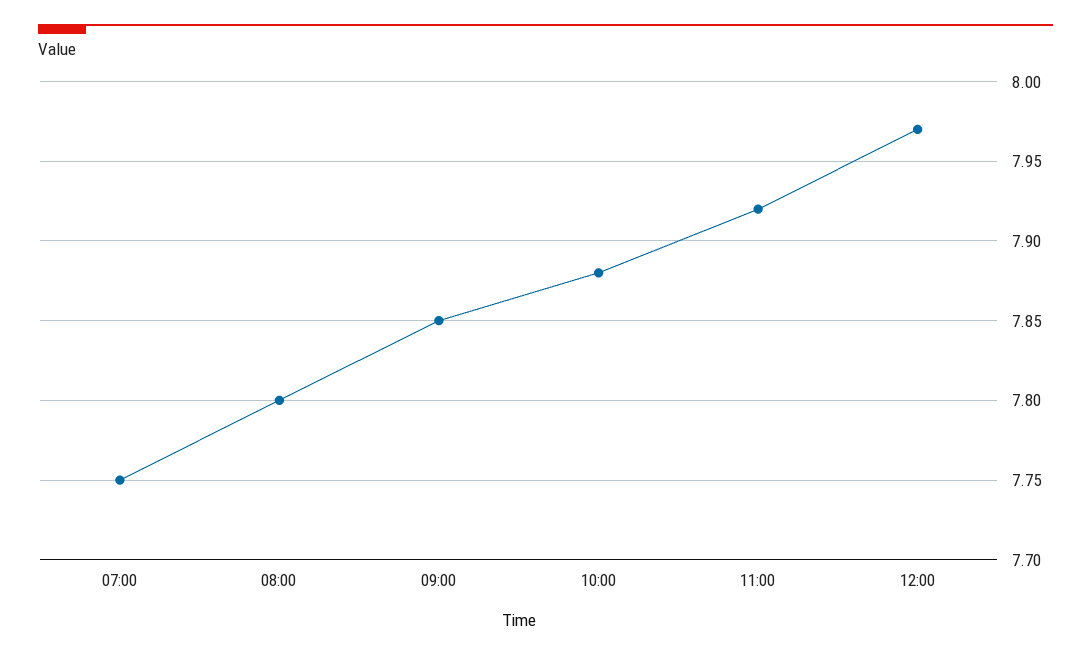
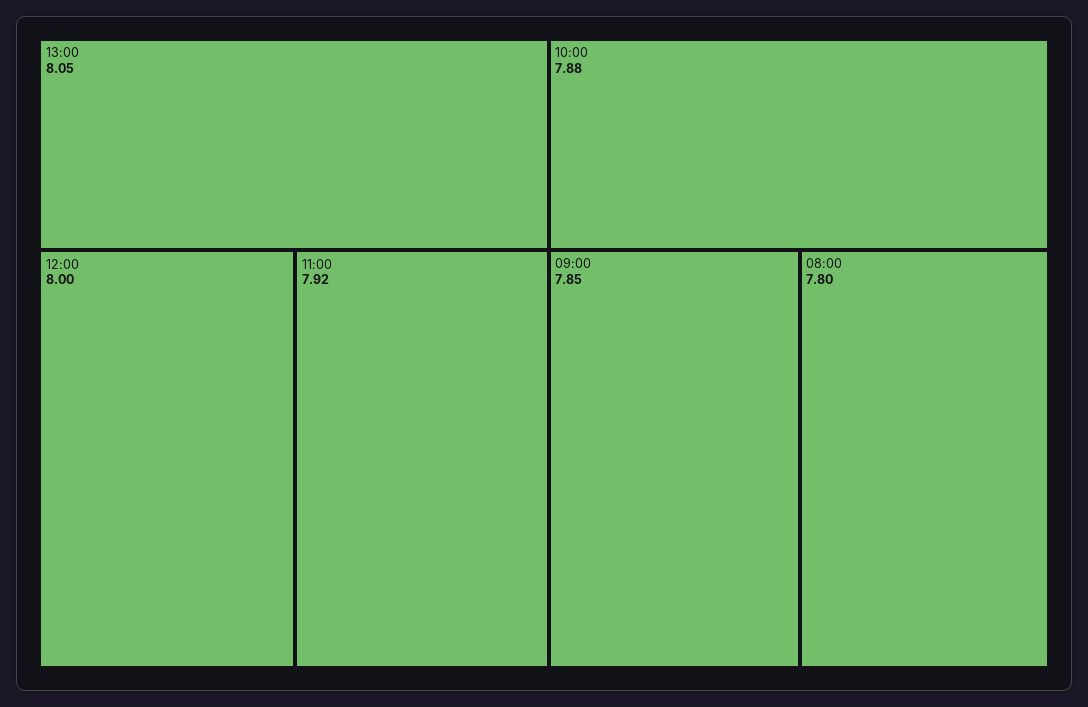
07:00: 7.75 -> none
12:00: 7.97 -> 8
13:00: none -> 8.05

